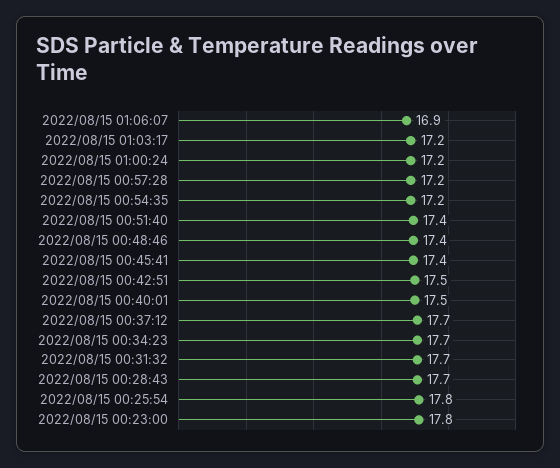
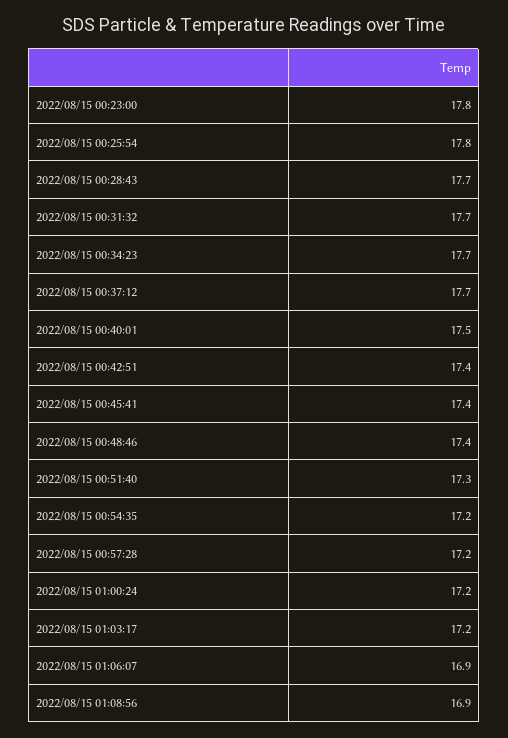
2022/08/15 00:51:40: 17.4 -> 17.3
2022/08/15 00:42:51: 17.5 -> 17.4
2022/08/15 01:08:56: none -> 16.9

